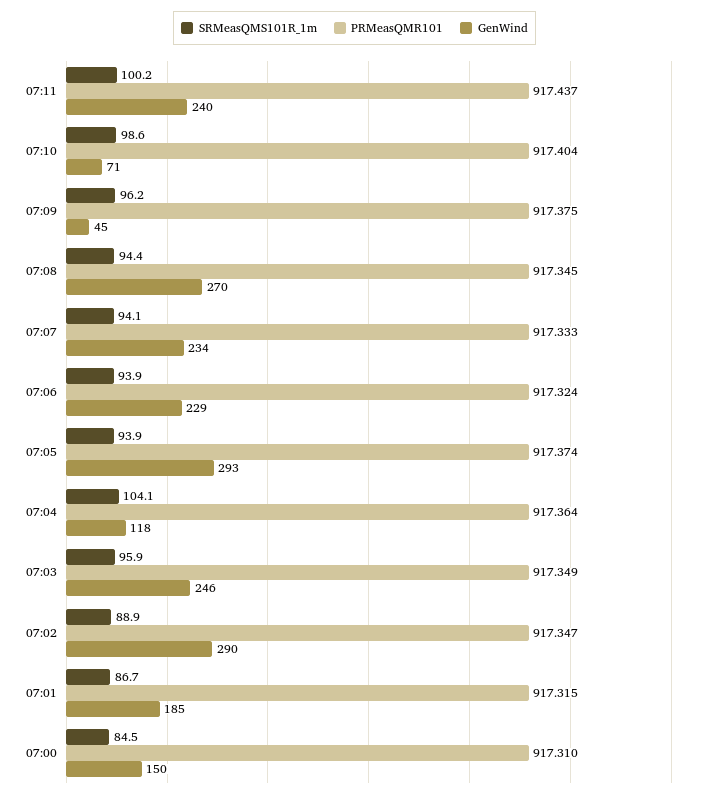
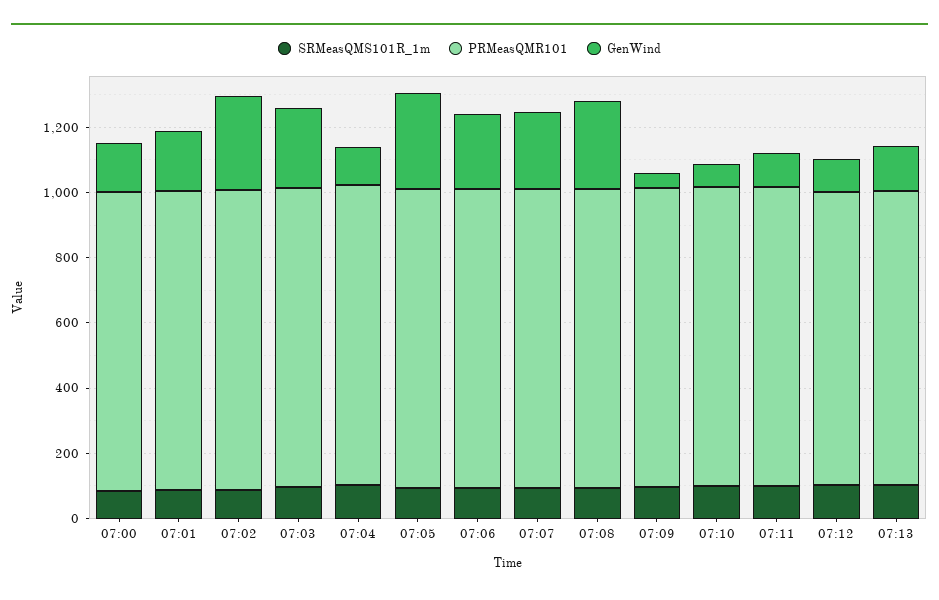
GenWind, 07:11: 240 -> 100
SRMeasQMS101R_1m, 07:12: none -> 100
PRMeasQMR101, 07:12: none -> 900
GenWind, 07:12: none -> 100
SRMeasQMS101R_1m, 07:13: none -> 100
PRMeasQMR101, 07:13: none -> 900
GenWind, 07:13: none -> 150

